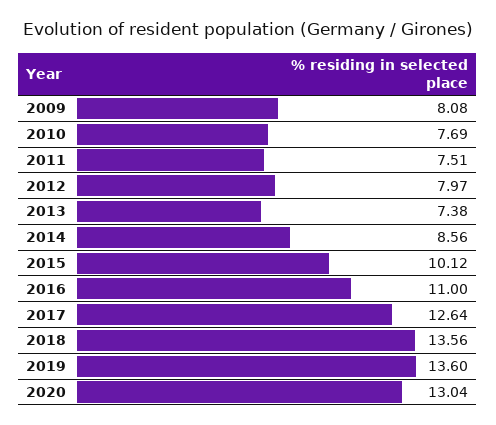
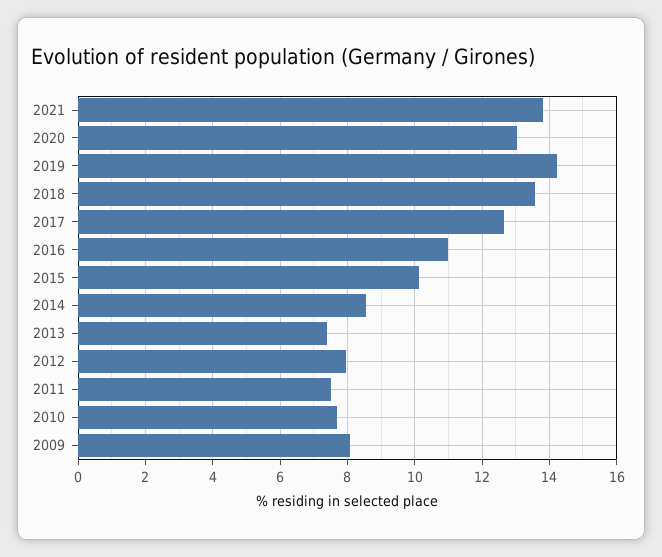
2019: 13.6 -> 14.2
2021: none -> 13.8

